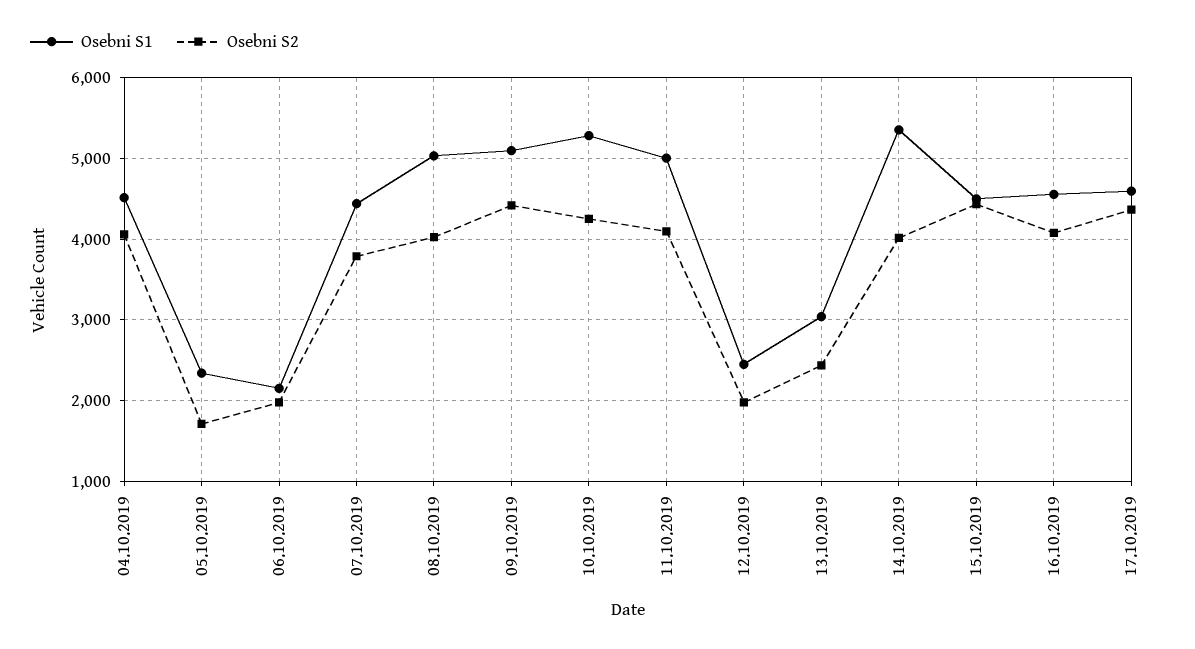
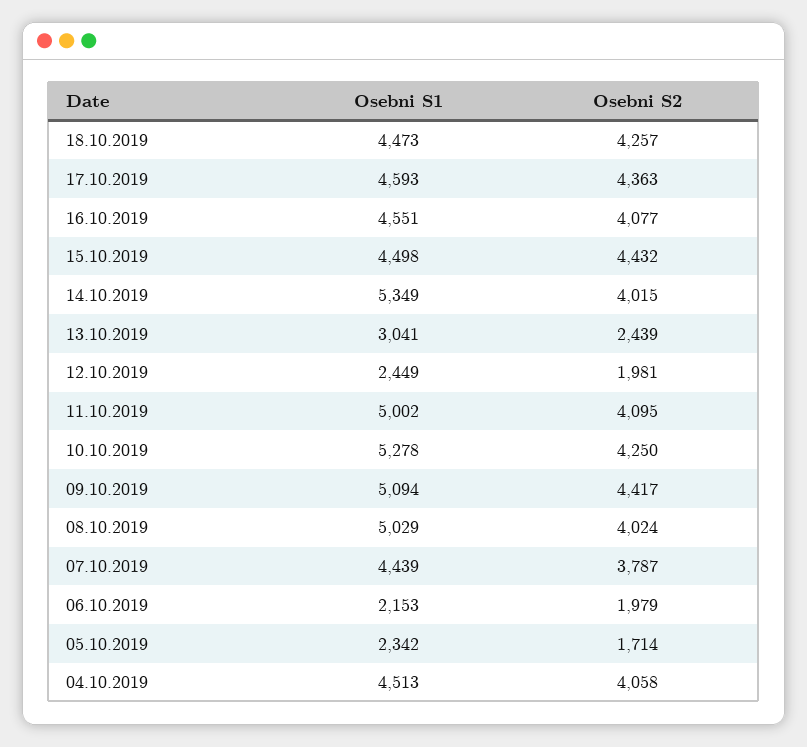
Osebni S1, 18.10.2019: none -> 4473
Osebni S2, 18.10.2019: none -> 4257

